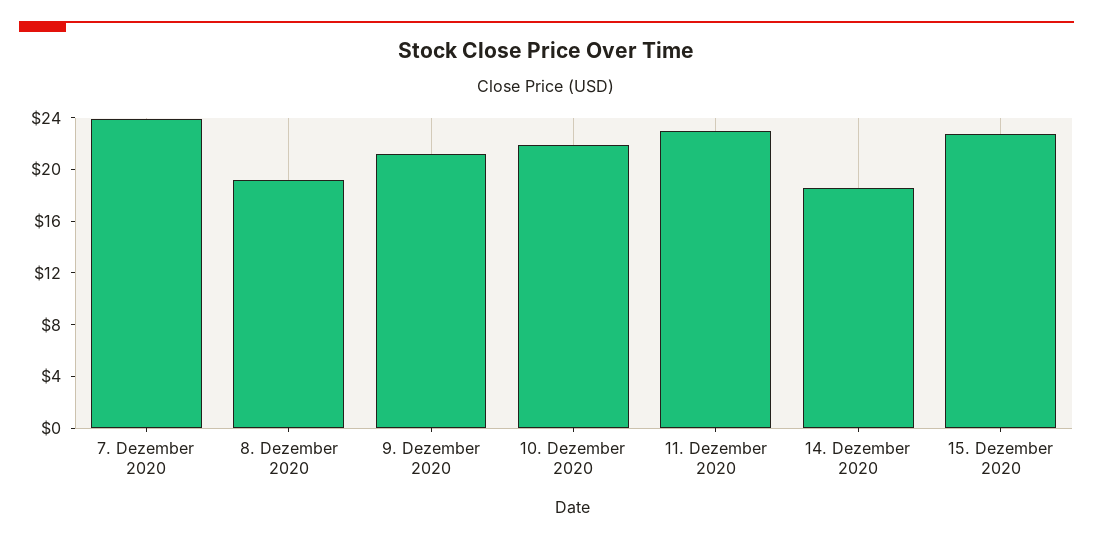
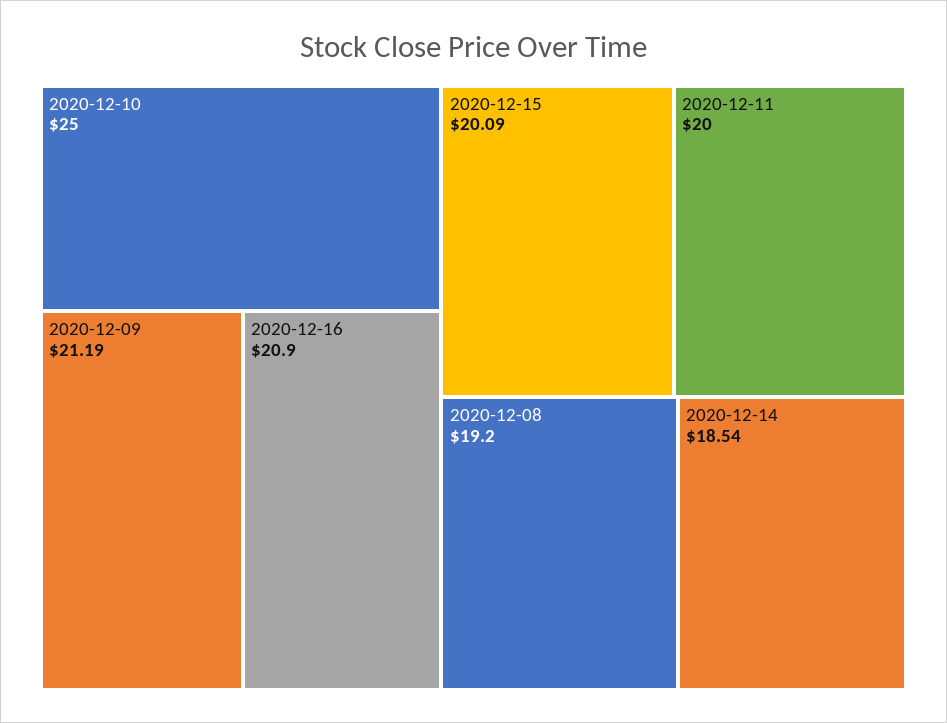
7. Dezember 2020: 24 -> none
10. Dezember 2020: 22 -> 25
11. Dezember 2020: 23 -> 20
15. Dezember 2020: 23 -> 20.09
2020-12-16: none -> 20.9

